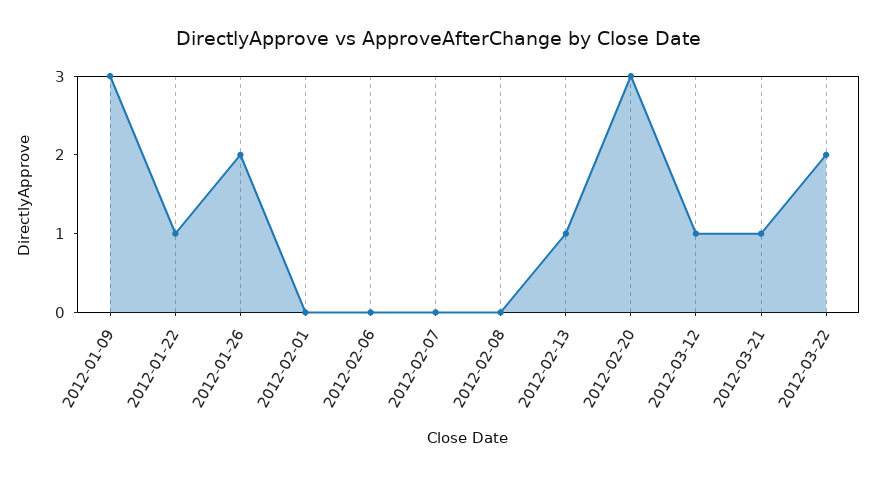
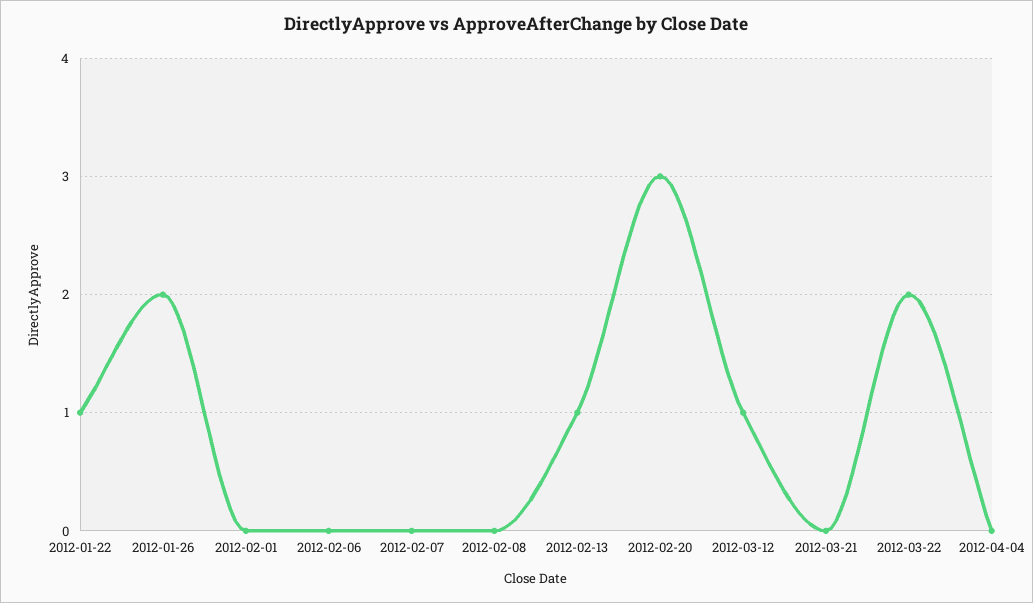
2012-01-09: 3 -> none
2012-03-21: 1 -> 0
2012-04-04: none -> 0

